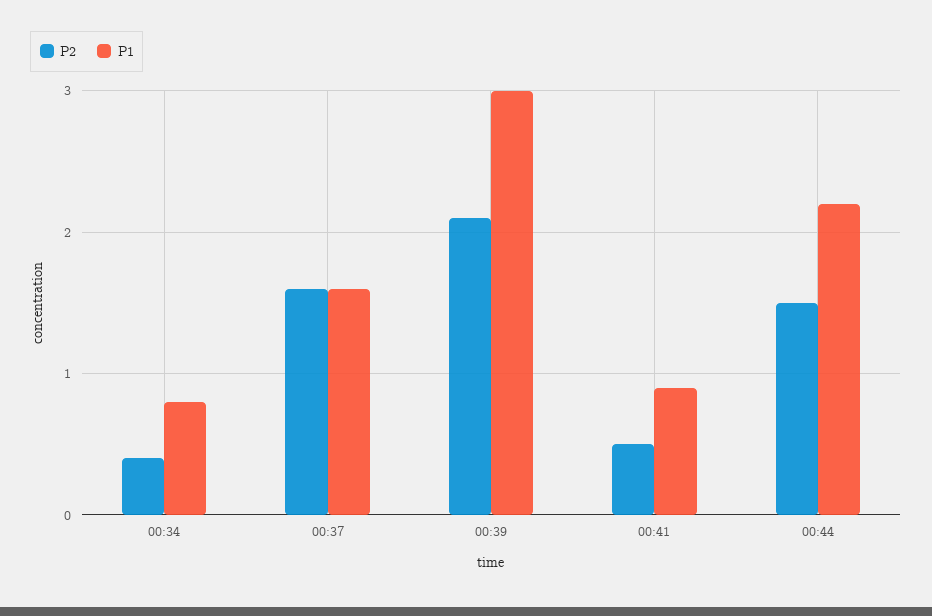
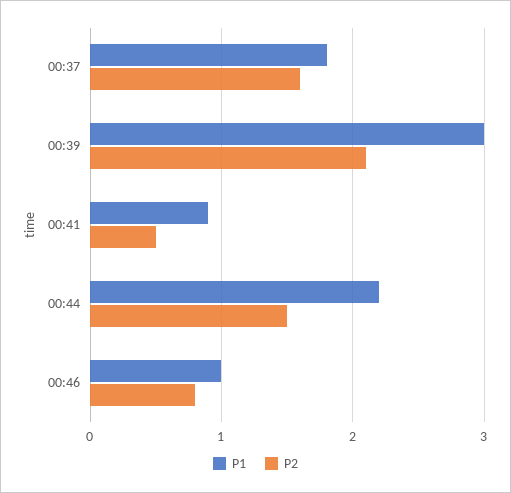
P2, 00:34: 0.4 -> none
P1, 00:34: 0.8 -> none
P1, 00:37: 1.6 -> 1.8
P1, 00:46: none -> 1
P2, 00:46: none -> 0.8

